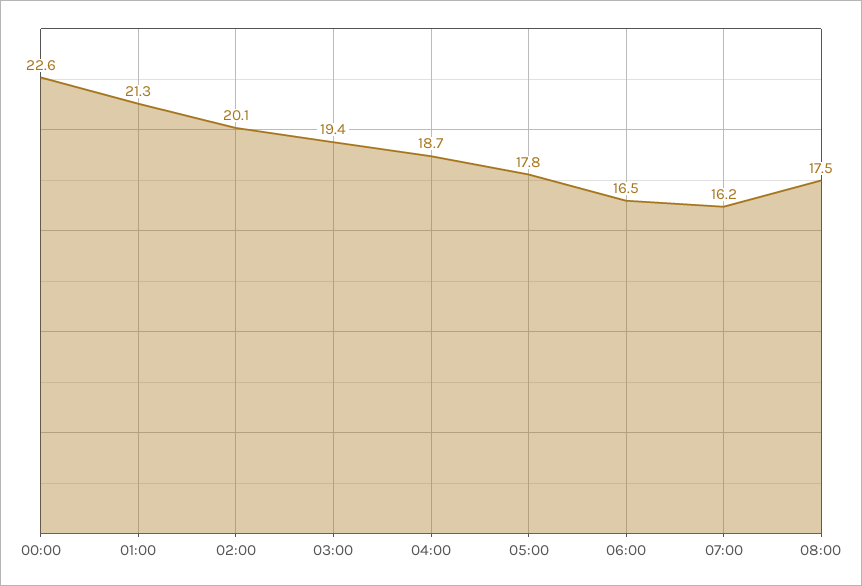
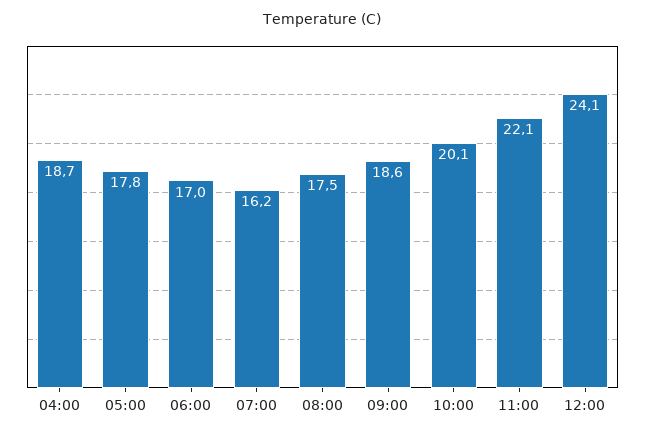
00:00: 22.6 -> none
01:00: 21.3 -> none
02:00: 20.1 -> none
03:00: 19.4 -> none
06:00: 16.5 -> 17
09:00: none -> 18.6
10:00: none -> 20.1
11:00: none -> 22.1
12:00: none -> 24.1

